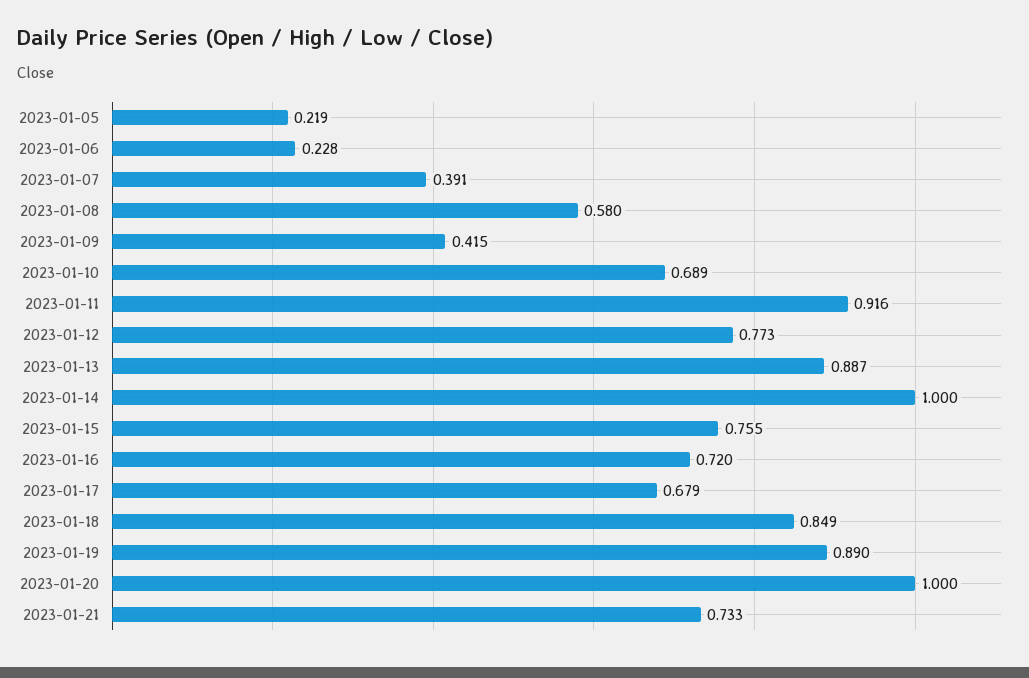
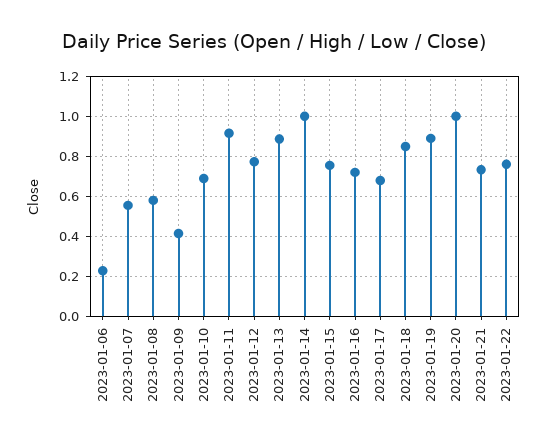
2023-01-05: 0.219 -> none
2023-01-07: 0.391 -> 0.55
2023-01-22: none -> 0.75

